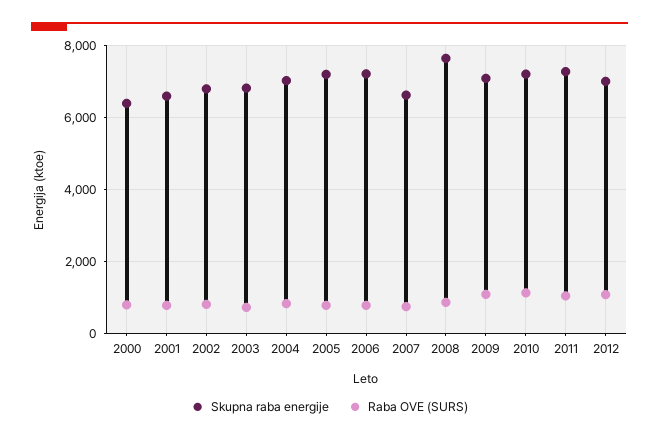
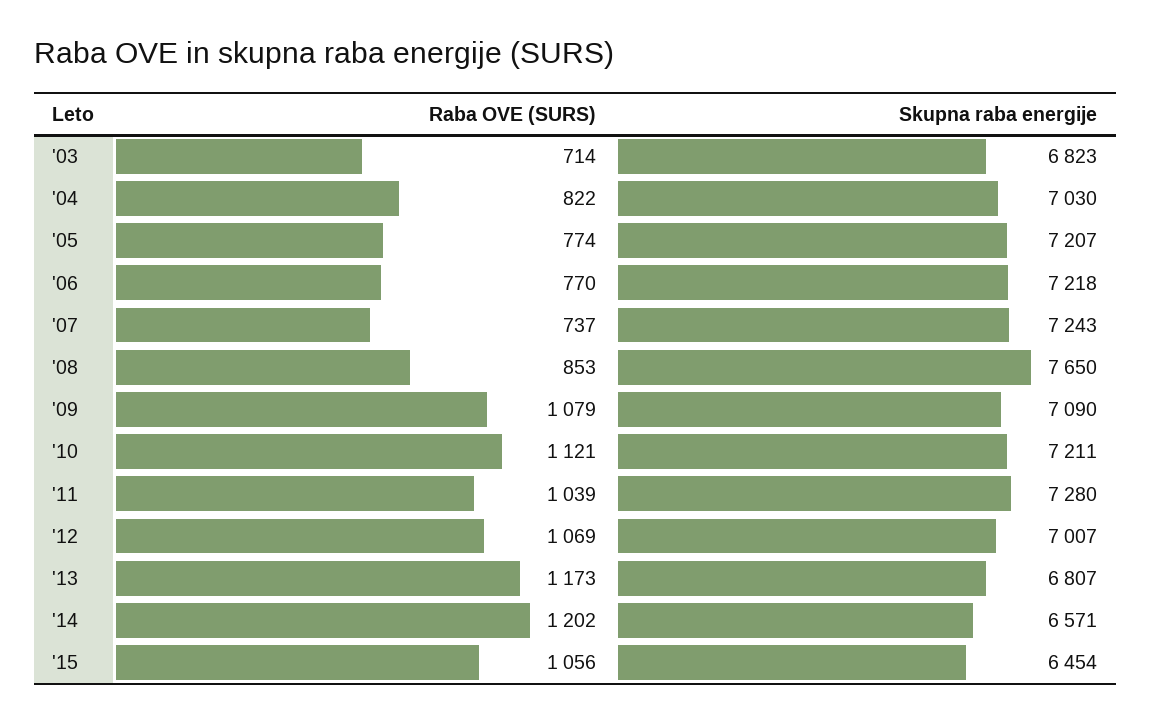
Skupna raba energije, 2000: 6400 -> none
Raba OVE (SURS), 2000: 800 -> none
Skupna raba energije, 2001: 6600 -> none
Raba OVE (SURS), 2001: 800 -> none
Skupna raba energije, 2002: 6800 -> none
Raba OVE (SURS), 2002: 800 -> none
Skupna raba energije, 2007: 6600 -> 7243
Raba OVE (SURS), '13: none -> 1173
Skupna raba energije, '13: none -> 6807
Raba OVE (SURS), '14: none -> 1202
Skupna raba energije, '14: none -> 6571
Raba OVE (SURS), '15: none -> 1056
Skupna raba energije, '15: none -> 6454

